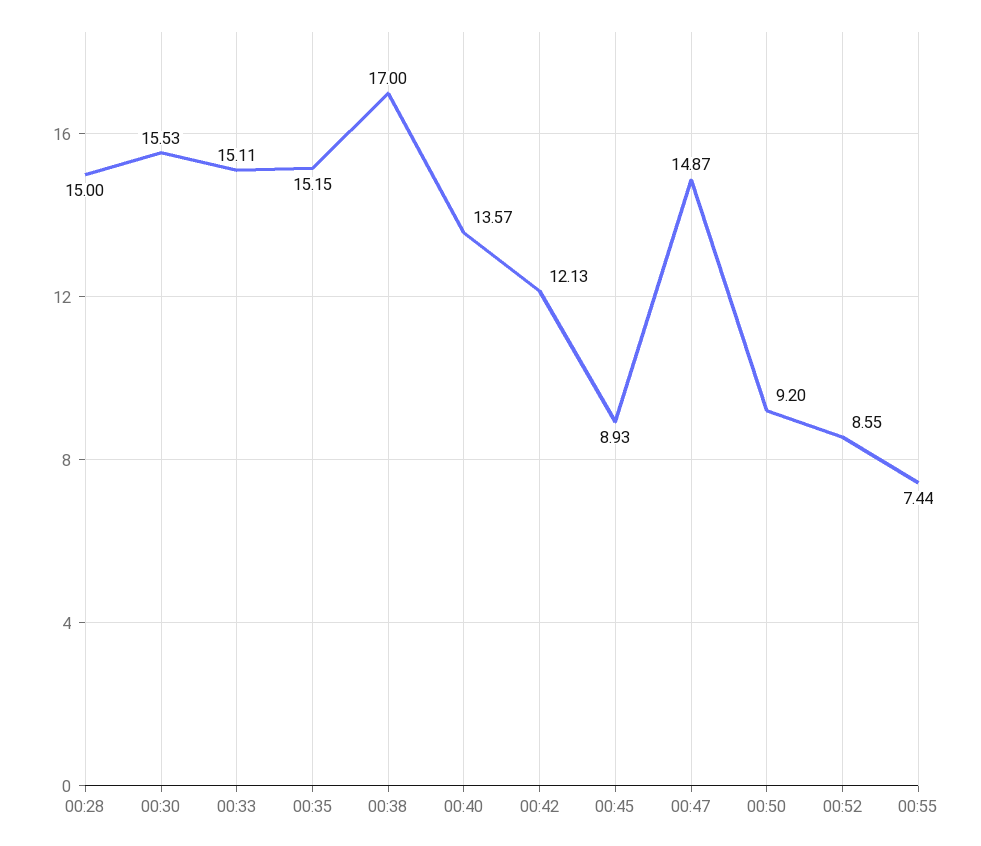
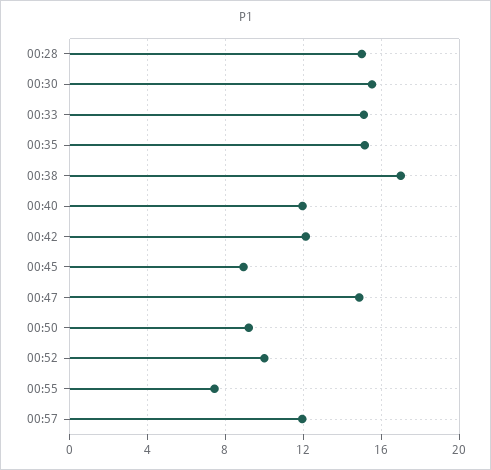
00:40: 13.57 -> 12
00:52: 8.55 -> 10
00:57: none -> 12

